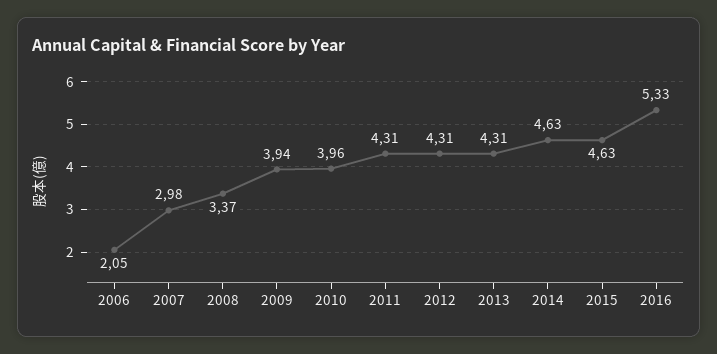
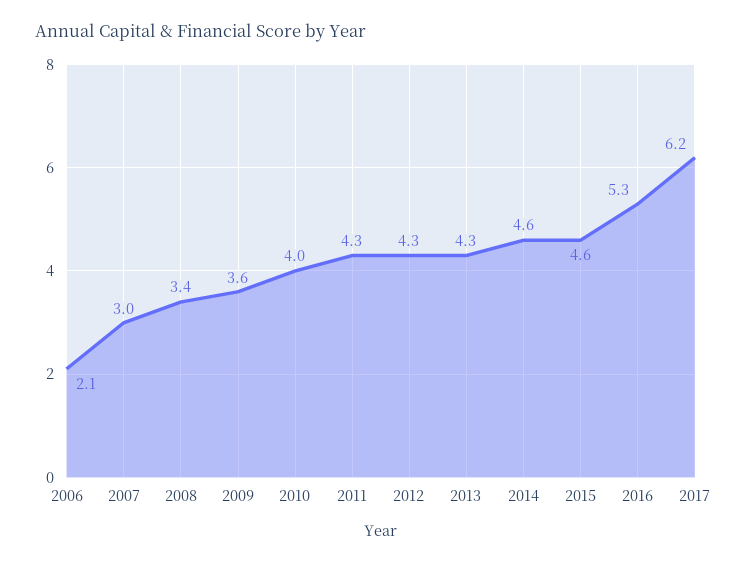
2009: 3.94 -> 3.6
2017: none -> 6.2

